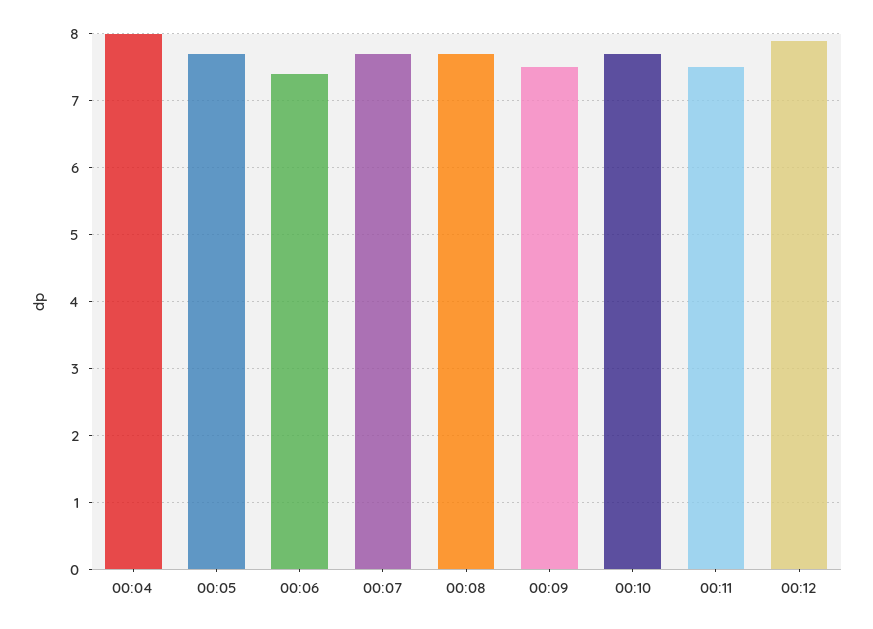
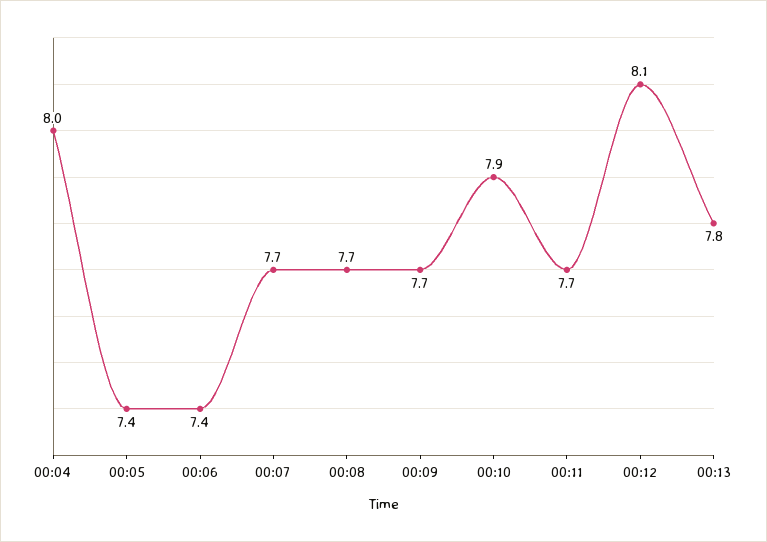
00:05: 7.7 -> 7.4
00:09: 7.5 -> 7.7
00:10: 7.7 -> 7.9
00:11: 7.5 -> 7.7
00:12: 7.9 -> 8.1
00:13: none -> 7.8

